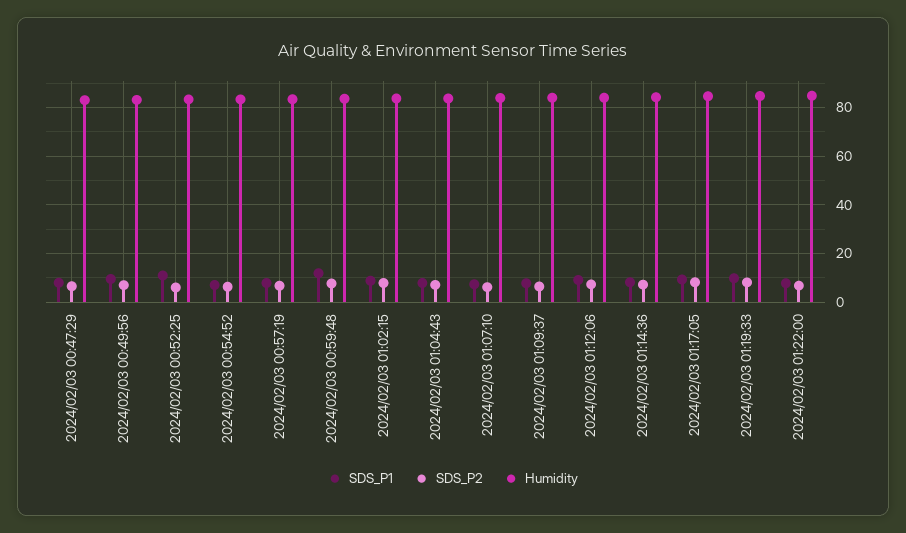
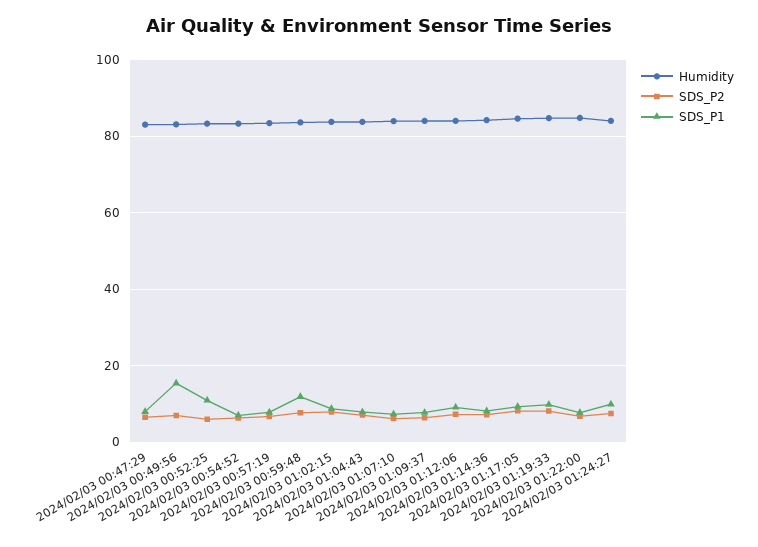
SDS_P1, 2024/02/03 00:49:56: 10 -> 16
Humidity, 2024/02/03 01:24:27: none -> 84
SDS_P2, 2024/02/03 01:24:27: none -> 8
SDS_P1, 2024/02/03 01:24:27: none -> 10

